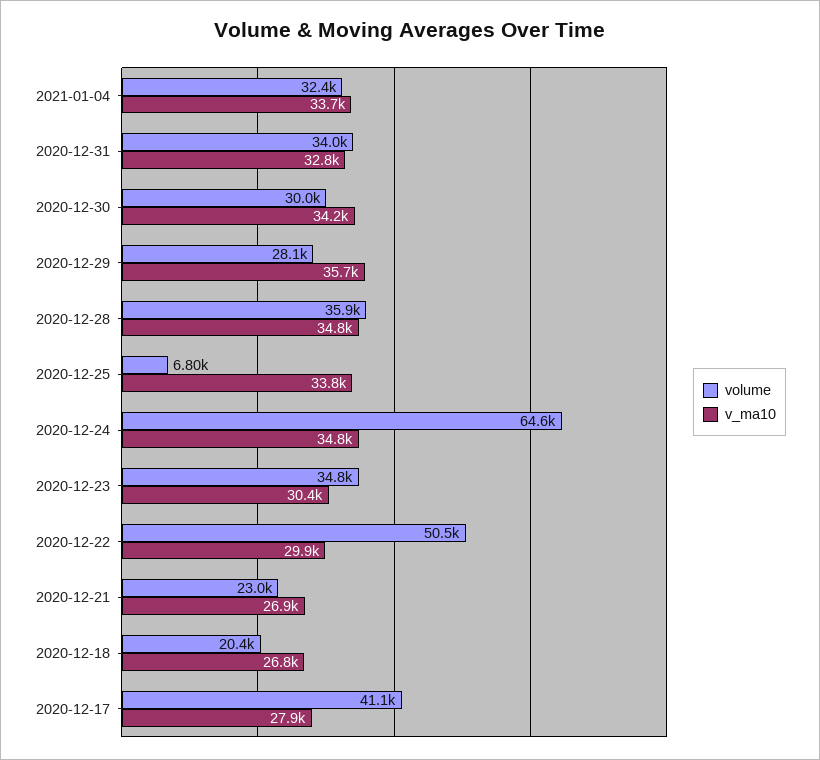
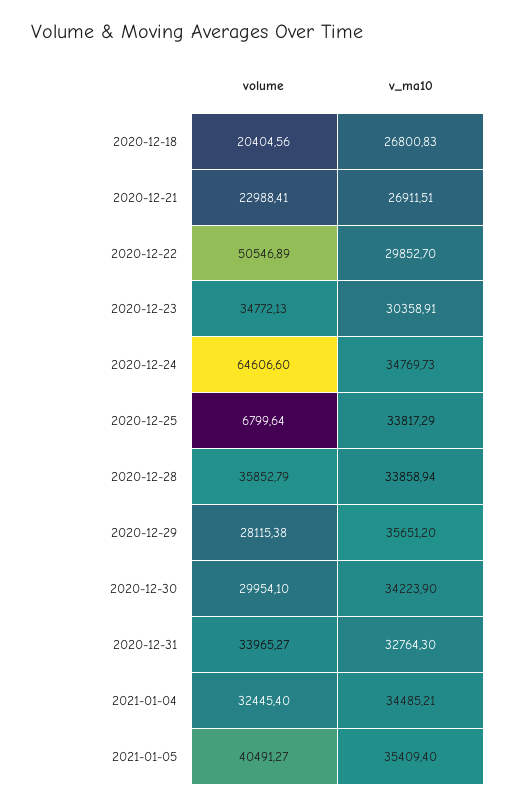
v_ma10, 2021-01-04: 33700 -> 34485.21
v_ma10, 2020-12-28: 34800 -> 33858.94
volume, 2020-12-17: 41100 -> none
v_ma10, 2020-12-17: 27900 -> none
volume, 2021-01-05: none -> 40491.27
v_ma10, 2021-01-05: none -> 35409.4

